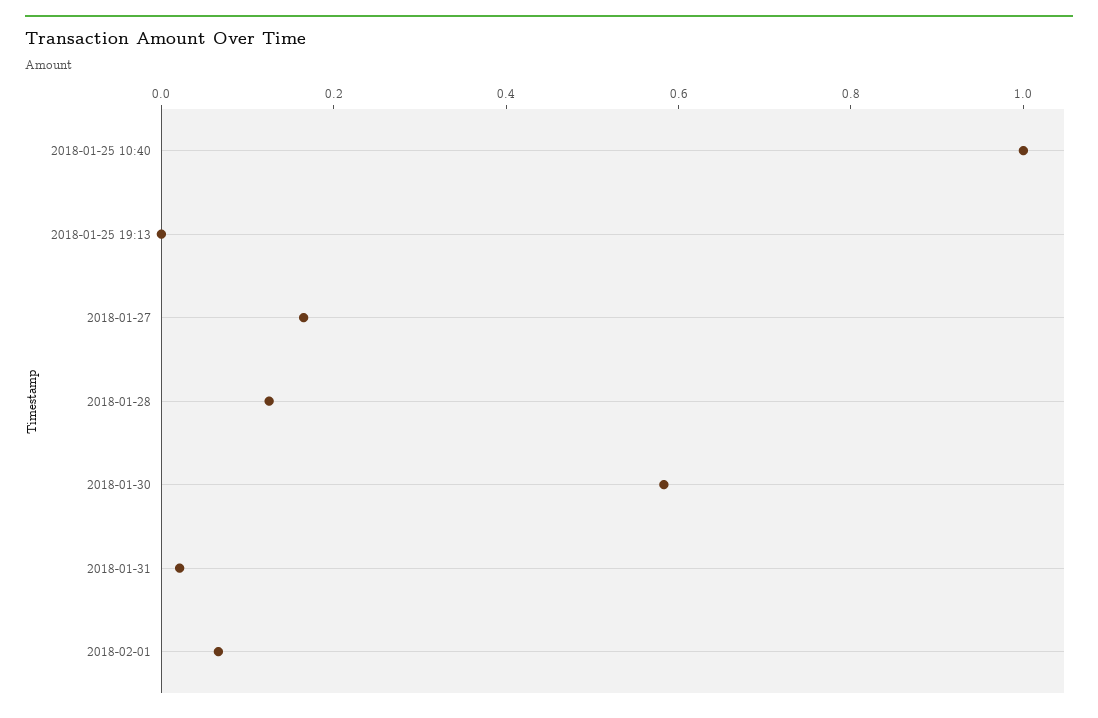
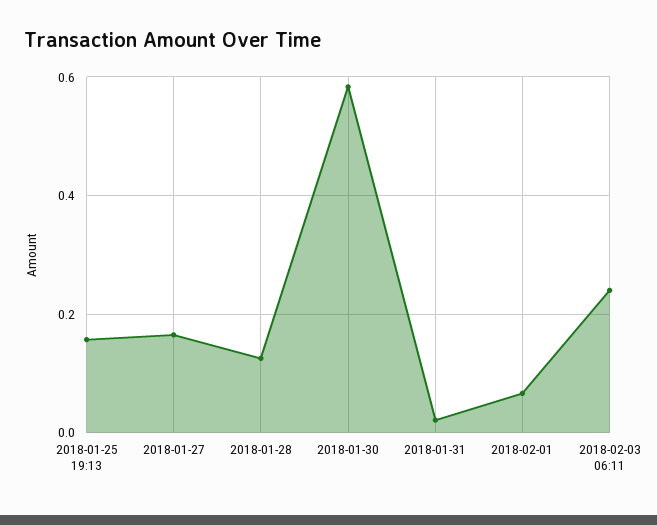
2018-01-25 10:40: 1 -> none
2018-01-25 19:13: 0 -> 0.16
2018-02-03 06:11: none -> 0.24

